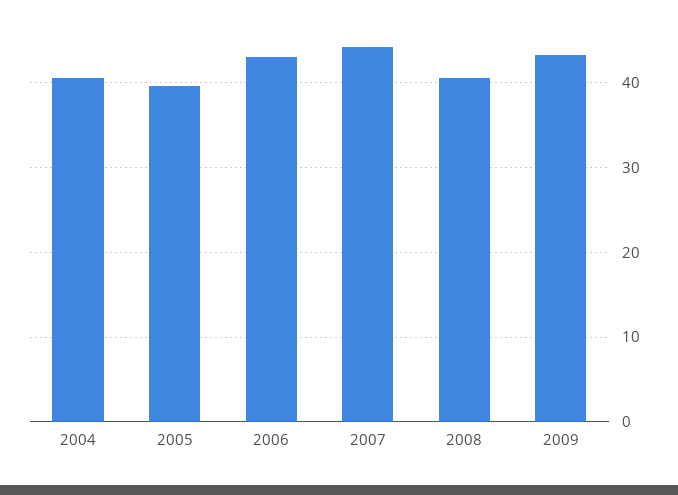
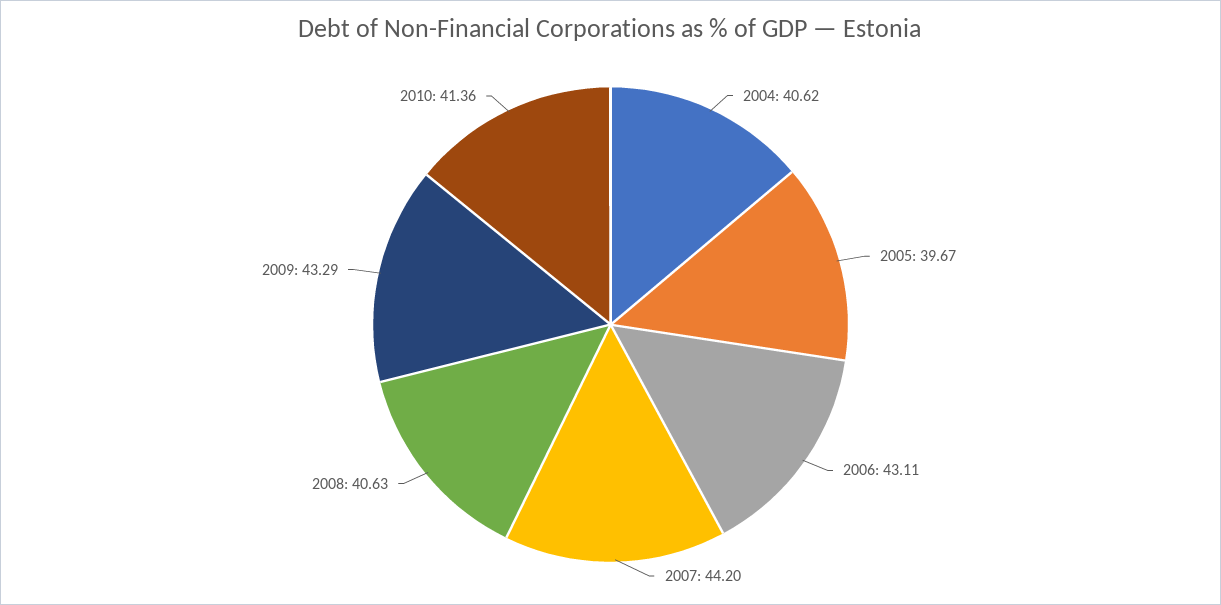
2010: none -> 41.36

